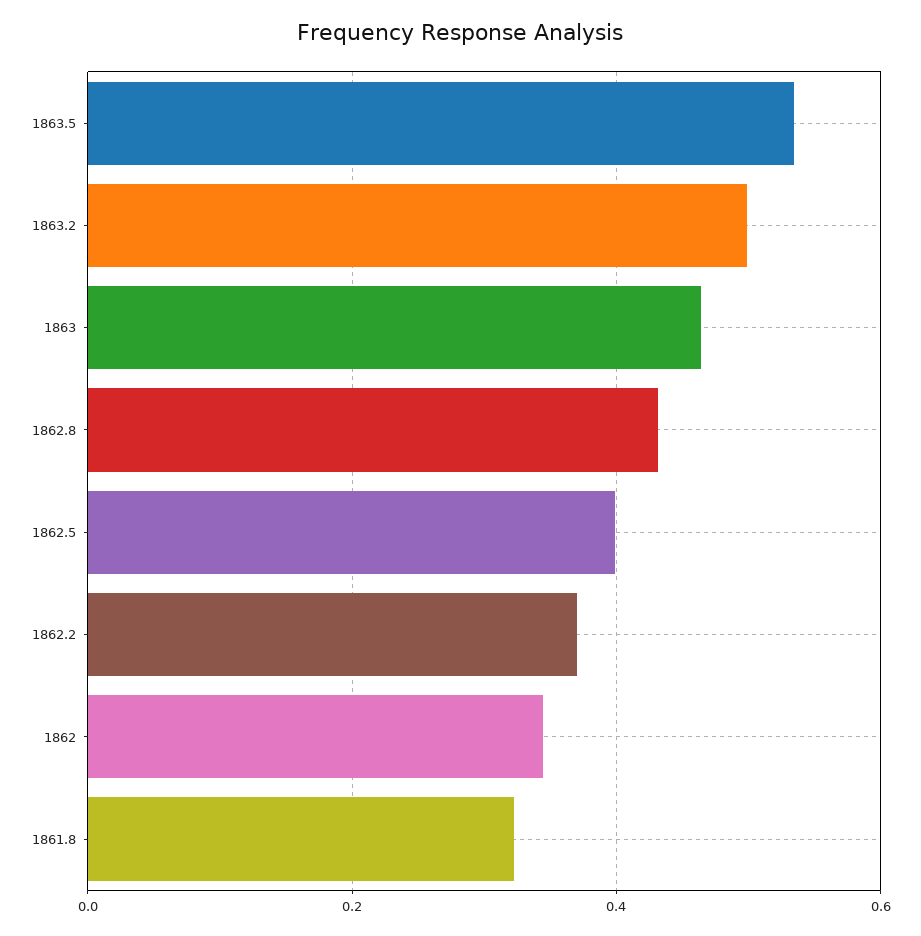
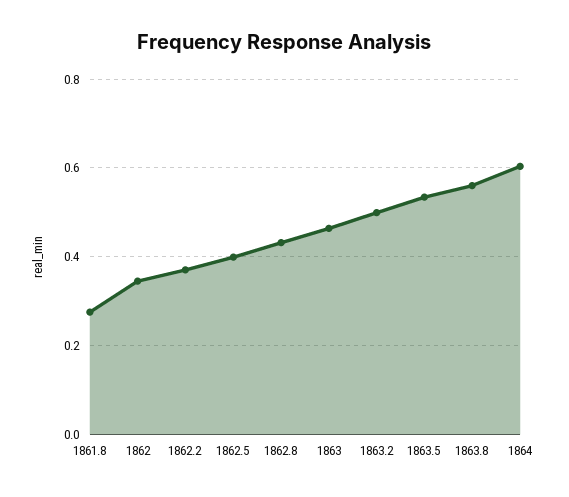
1861.8: 0.32 -> 0.28
1863.8: none -> 0.56
1864: none -> 0.6

